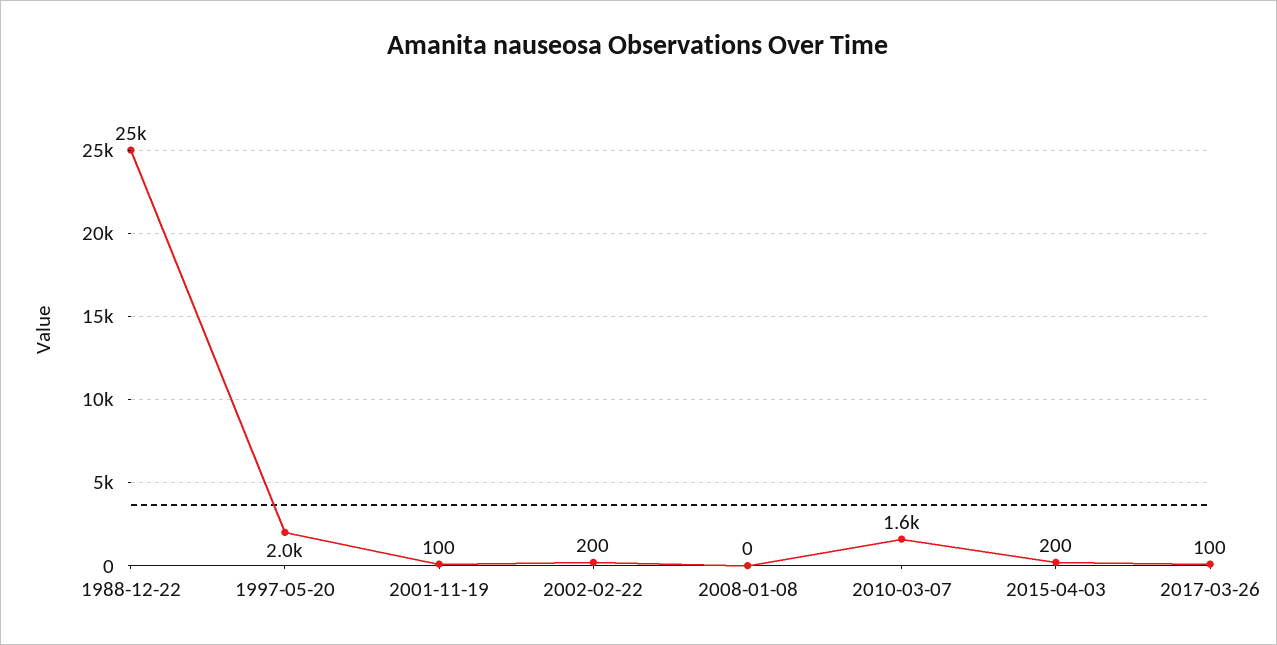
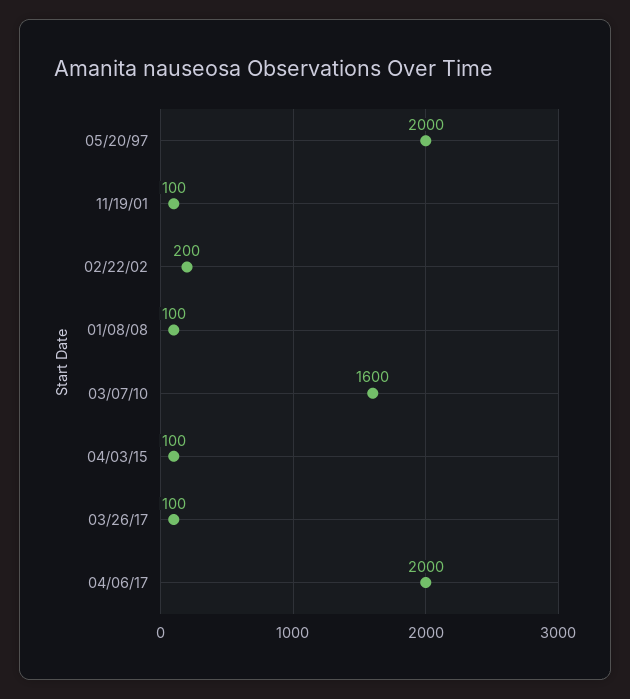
1988-12-22: 25000 -> none
2008-01-08: 0 -> 100
2015-04-03: 200 -> 100
04/06/17: none -> 2000

